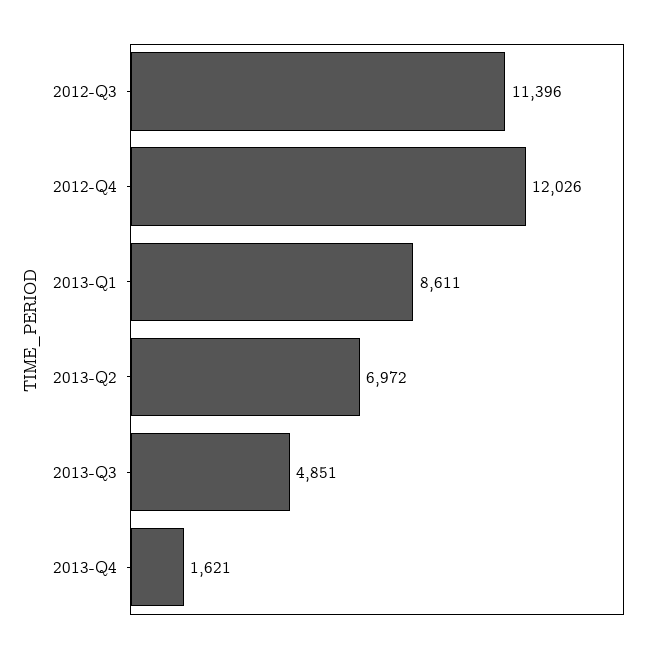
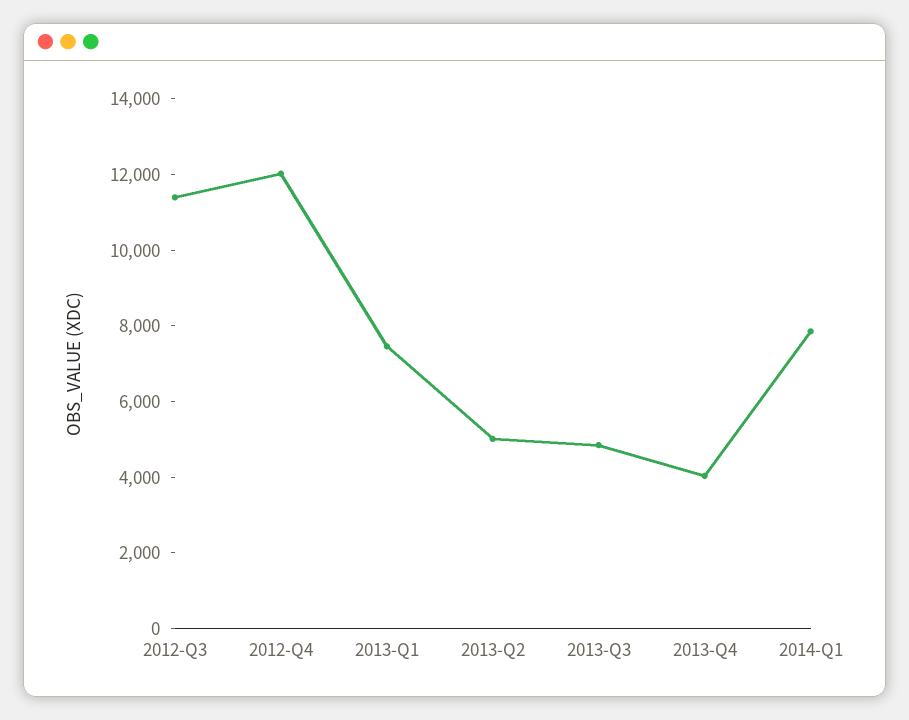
2013-Q1: 8611 -> 7500
2013-Q2: 6972 -> 5000
2013-Q4: 1621 -> 4000
2014-Q1: none -> 8000

